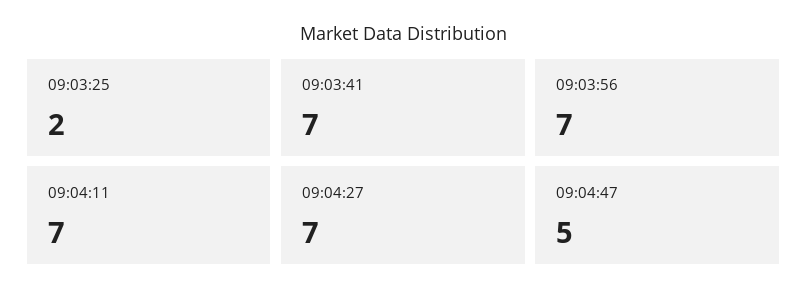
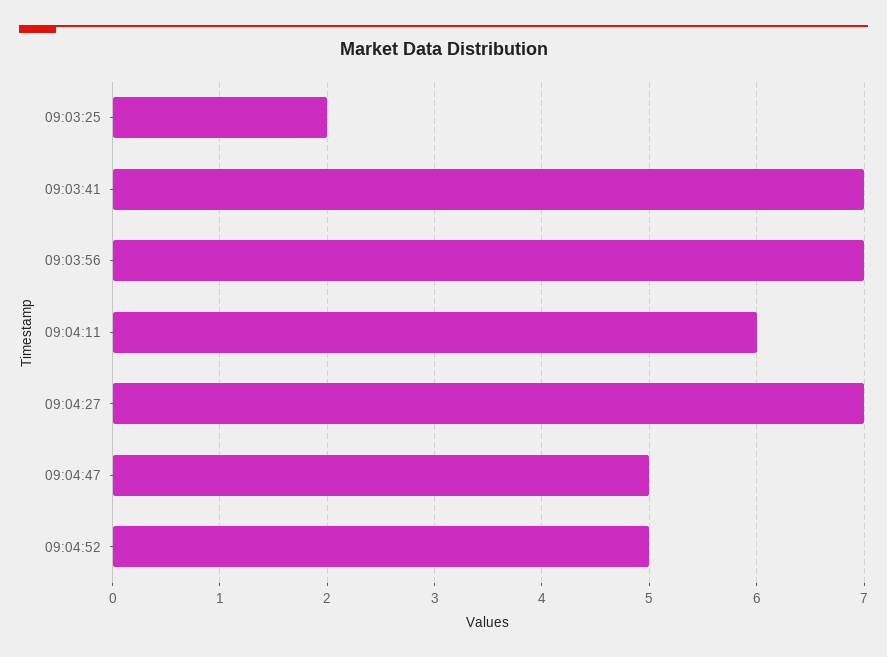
09:04:11: 7 -> 6
09:04:52: none -> 5

